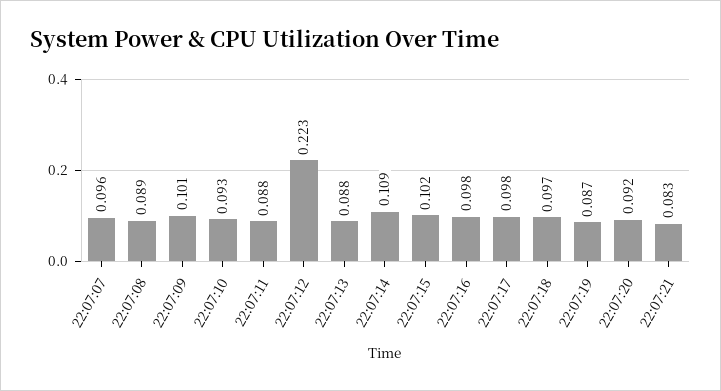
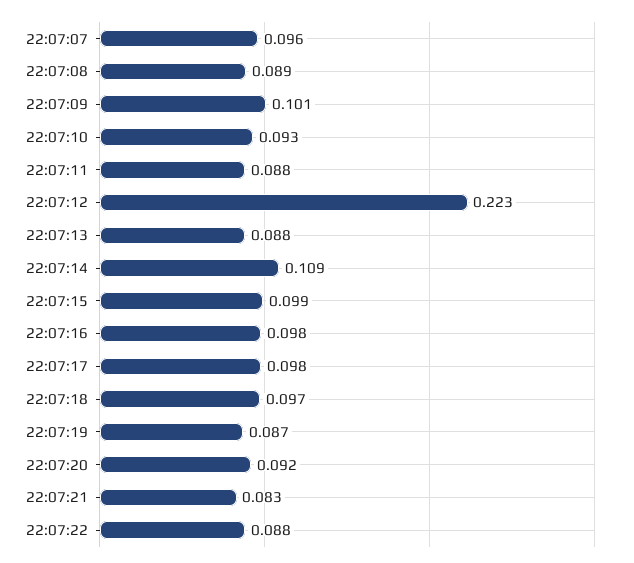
22:07:15: 0.102 -> 0.099
22:07:22: none -> 0.088

